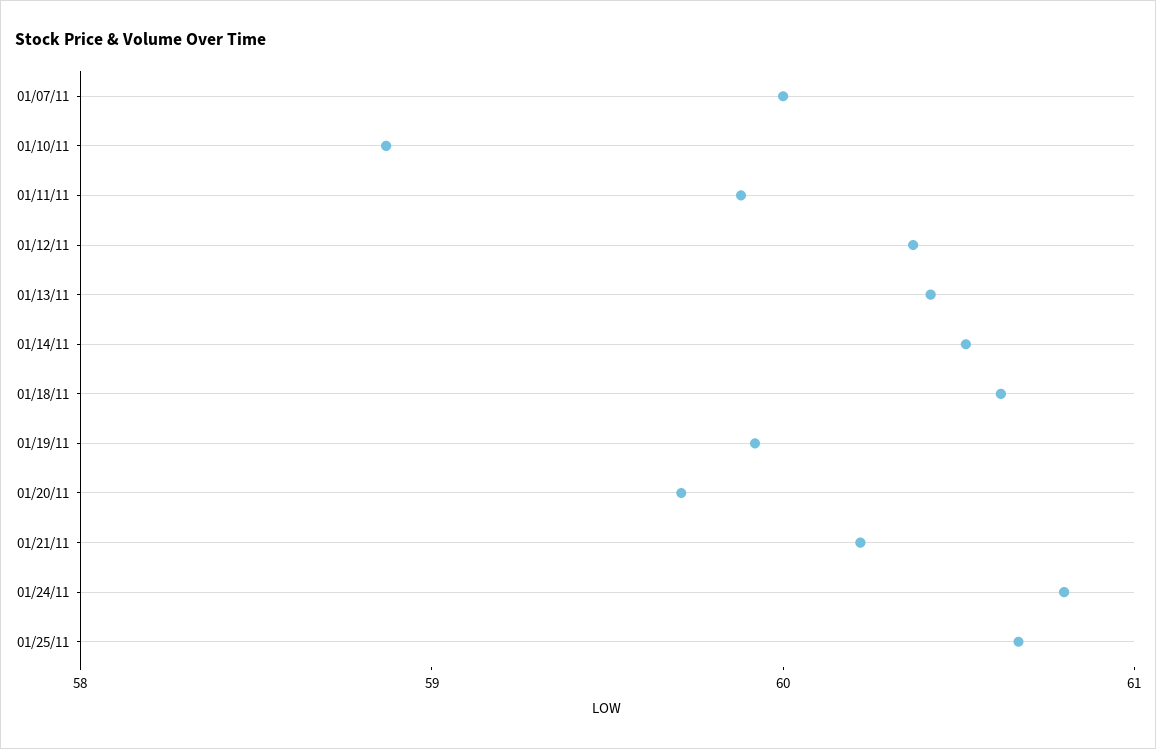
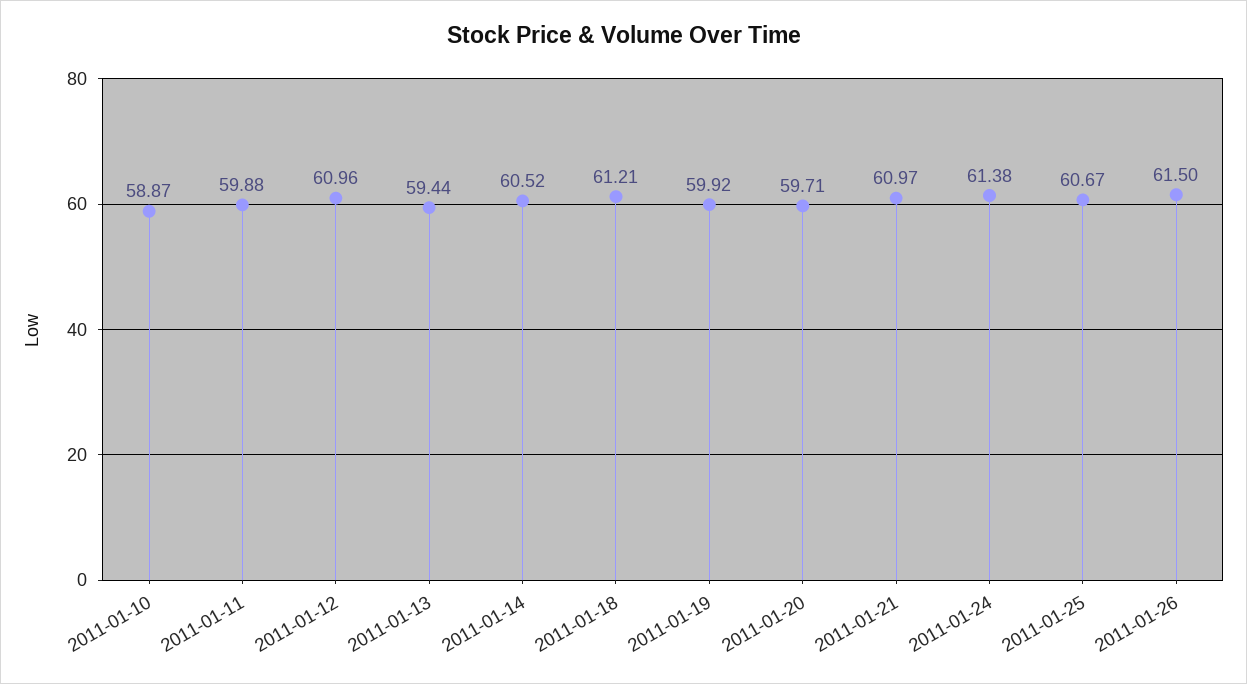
01/07/11: 60 -> none
01/12/11: 60.4 -> 60.96
01/13/11: 60.4 -> 59.44
01/18/11: 60.6 -> 61.21
01/21/11: 60.2 -> 60.97
01/24/11: 60.8 -> 61.38
2011-01-26: none -> 61.5

